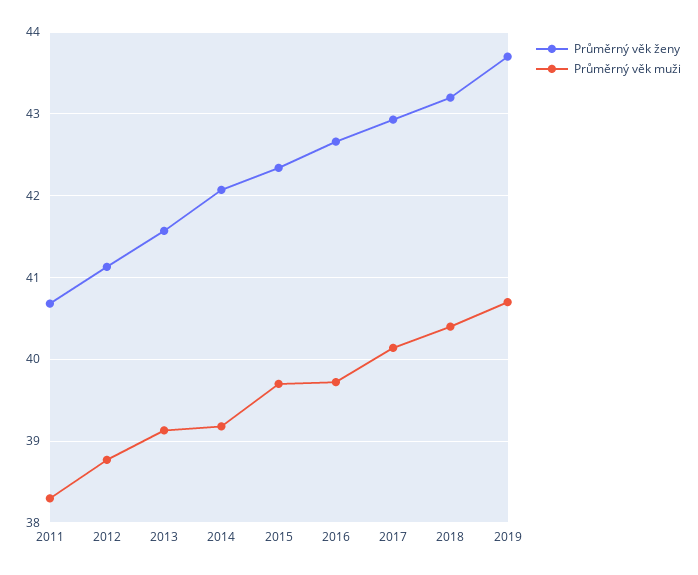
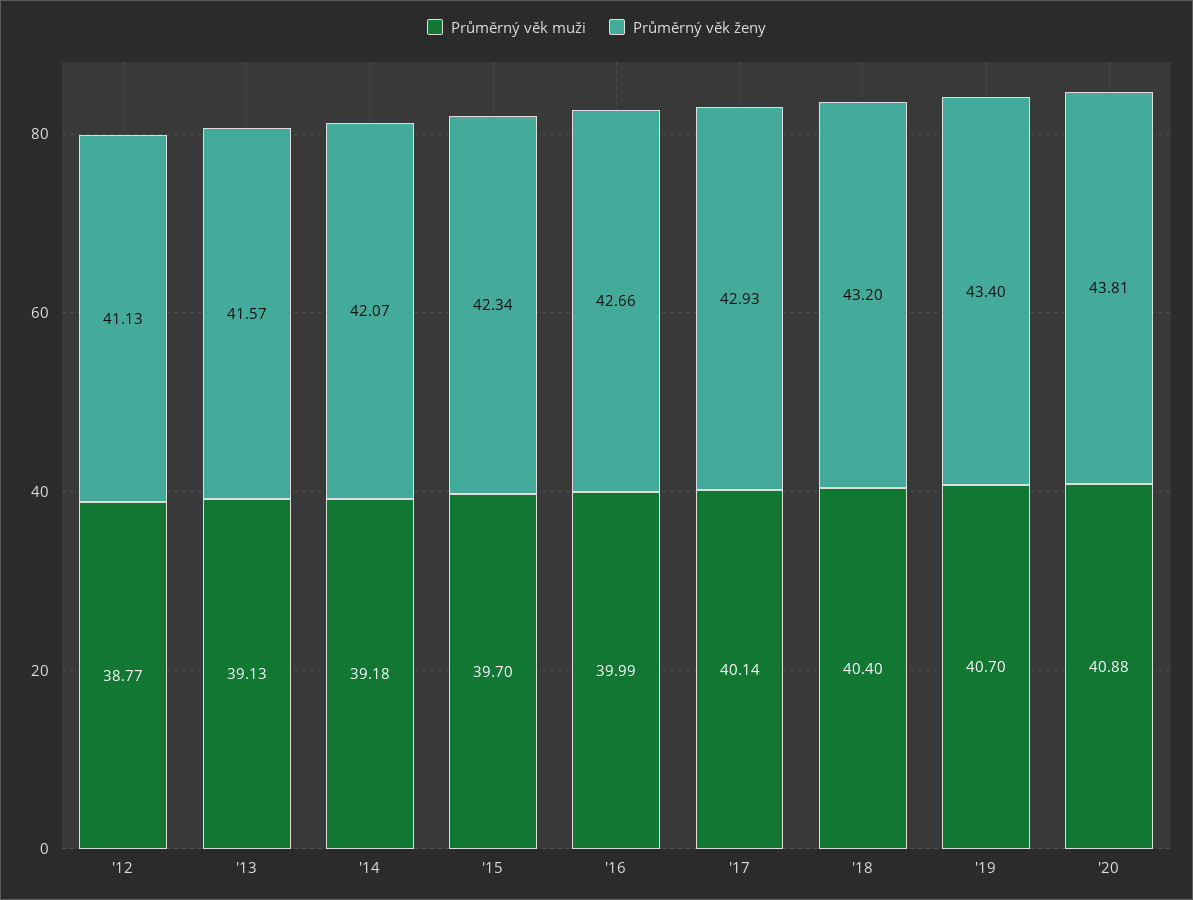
Průměrný věk ženy, 2011: 40.7 -> none
Průměrný věk muži, 2011: 38.3 -> none
Průměrný věk muži, 2016: 39.7 -> 39.99
Průměrný věk ženy, 2019: 43.7 -> 43.4
Průměrný věk muži, '20: none -> 40.88
Průměrný věk ženy, '20: none -> 43.81

